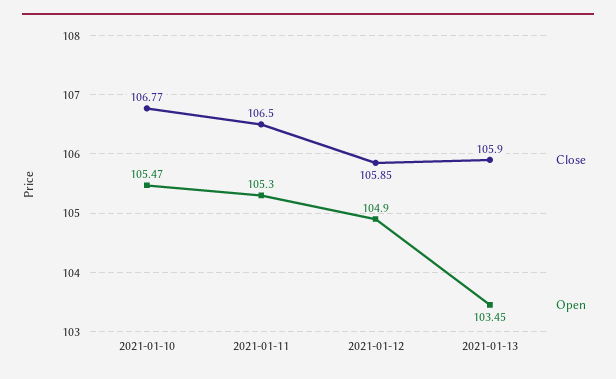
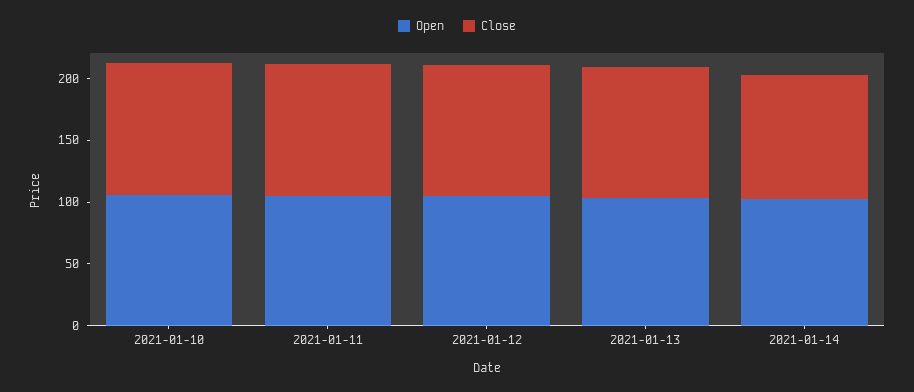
Open, 2021-01-14: none -> 100
Close, 2021-01-14: none -> 100

